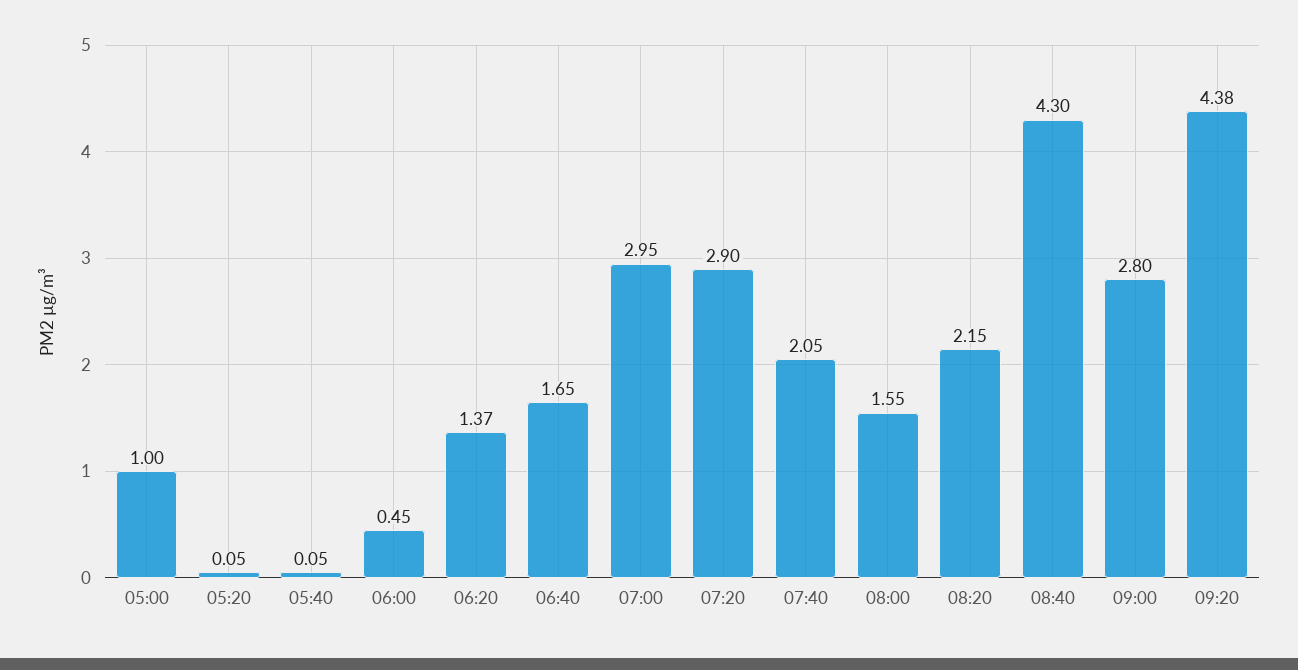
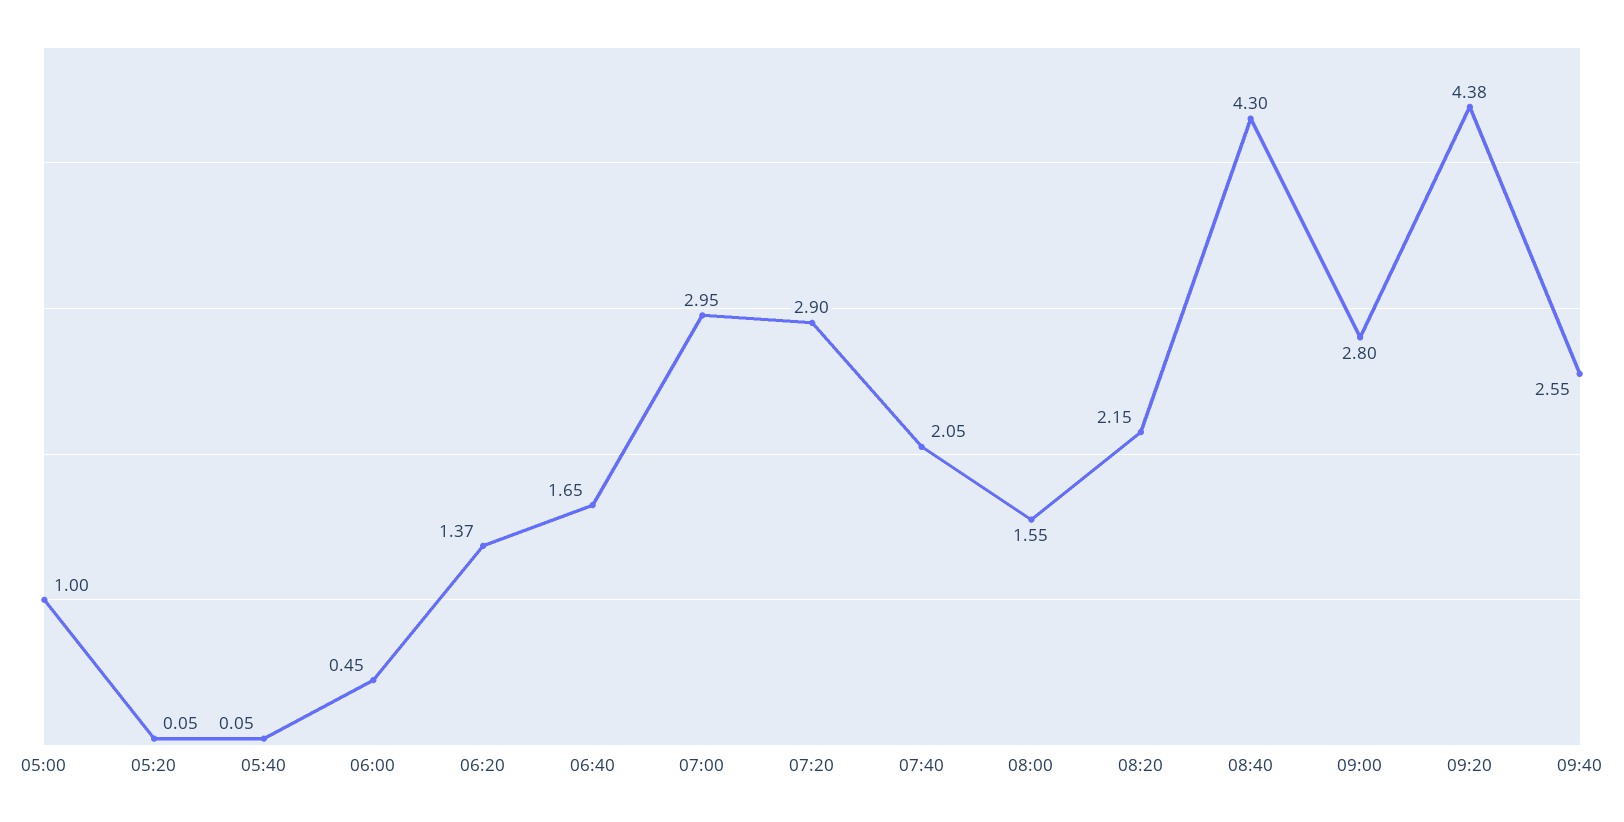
09:40: none -> 2.55

